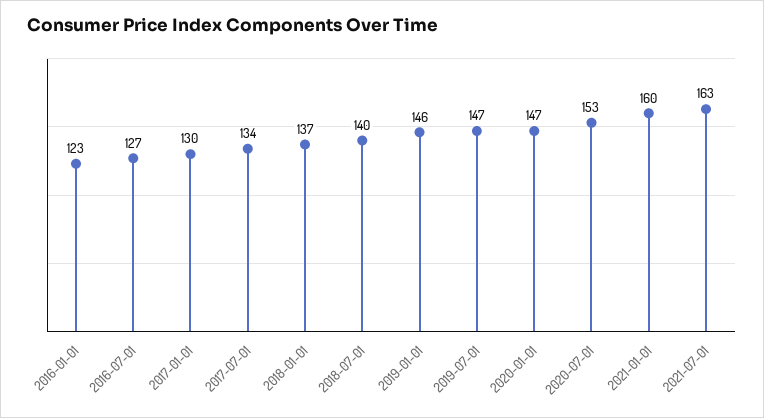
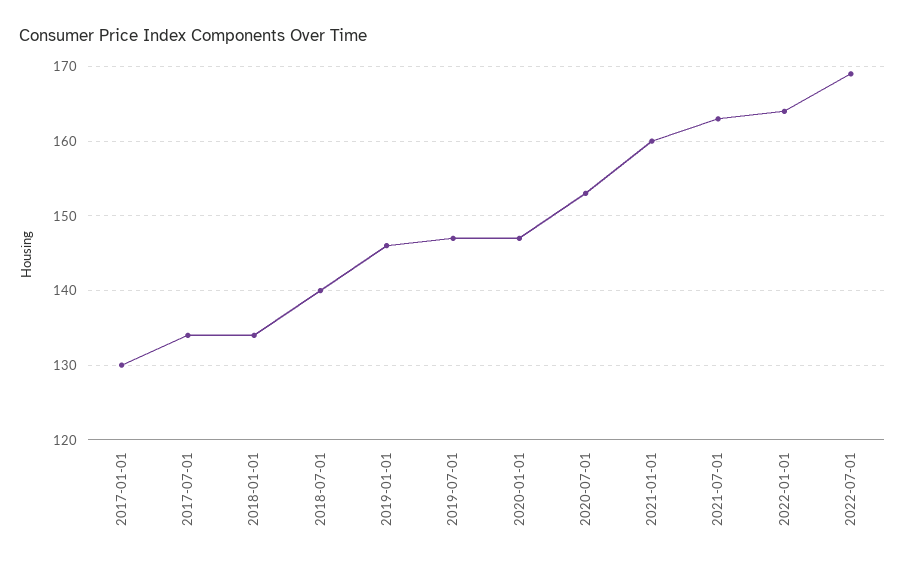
2016-01-01: 123 -> none
2016-07-01: 127 -> none
2018-01-01: 137 -> 134
2022-01-01: none -> 164
2022-07-01: none -> 169

